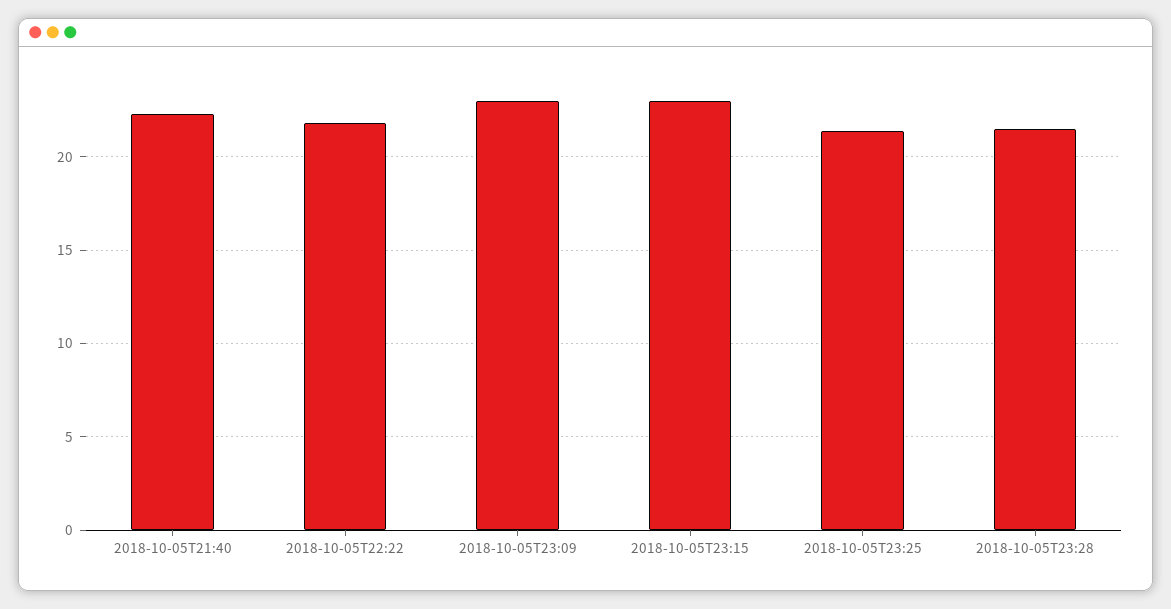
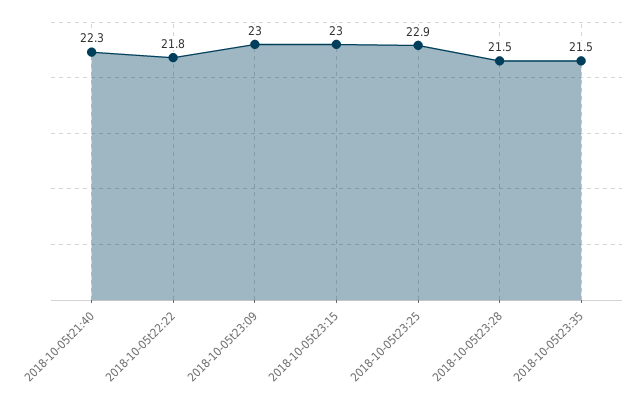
2018-10-05T23:25: 21.5 -> 22.9
2018-10-05t23:35: none -> 21.5

